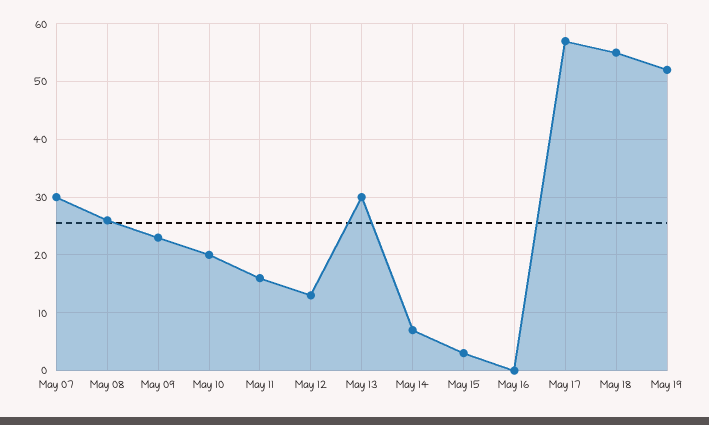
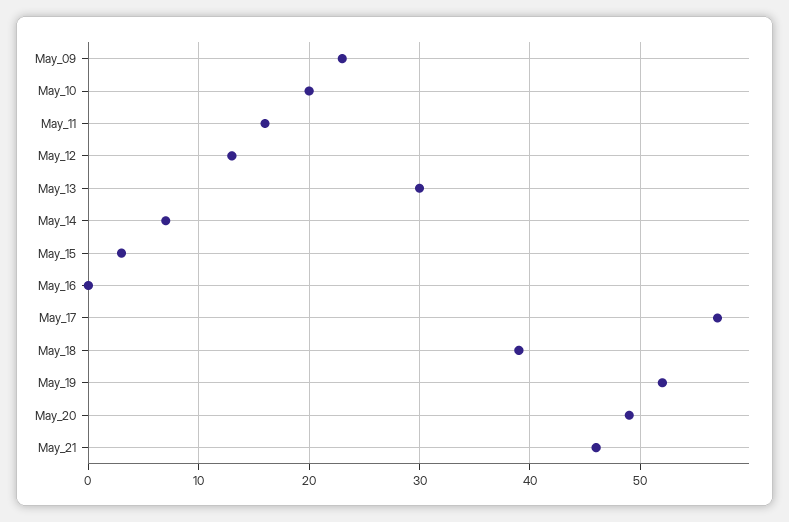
May 07: 30 -> none
May 08: 25 -> none
May 18: 55 -> 39
May_20: none -> 49
May_21: none -> 46

